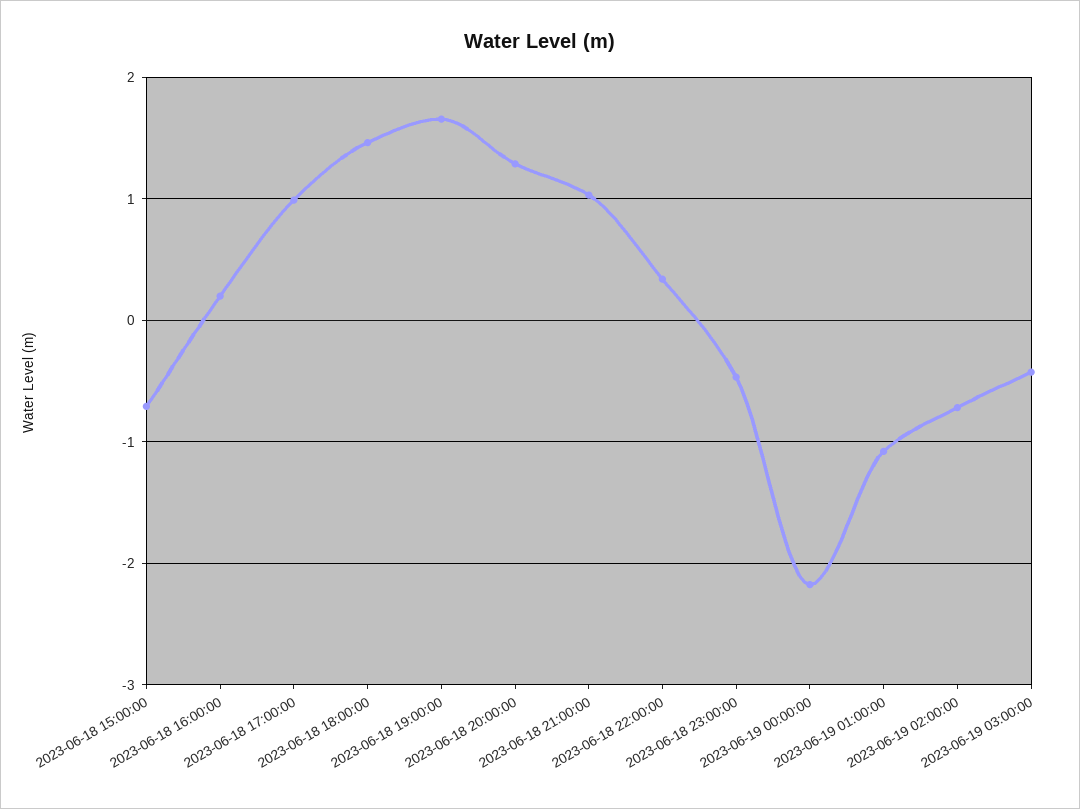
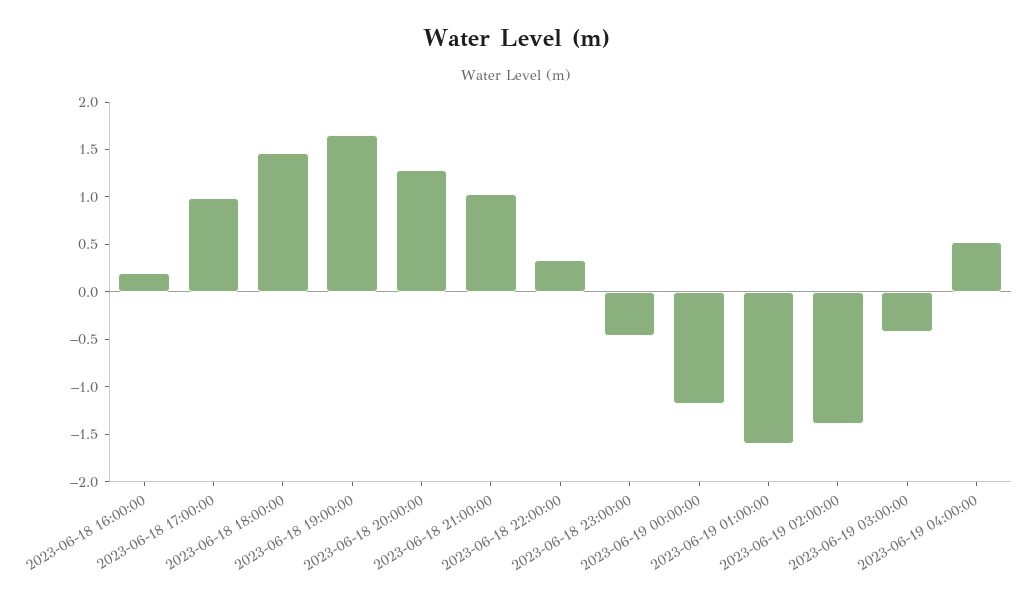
2023-06-18 15:00:00: -0.7 -> none
2023-06-19 00:00:00: -2.2 -> -1.2
2023-06-19 01:00:00: -1.1 -> -1.6
2023-06-19 02:00:00: -0.7 -> -1.4
2023-06-19 04:00:00: none -> 0.5

